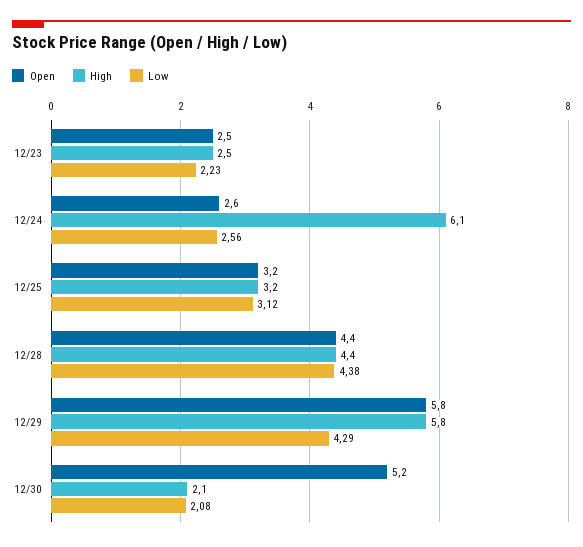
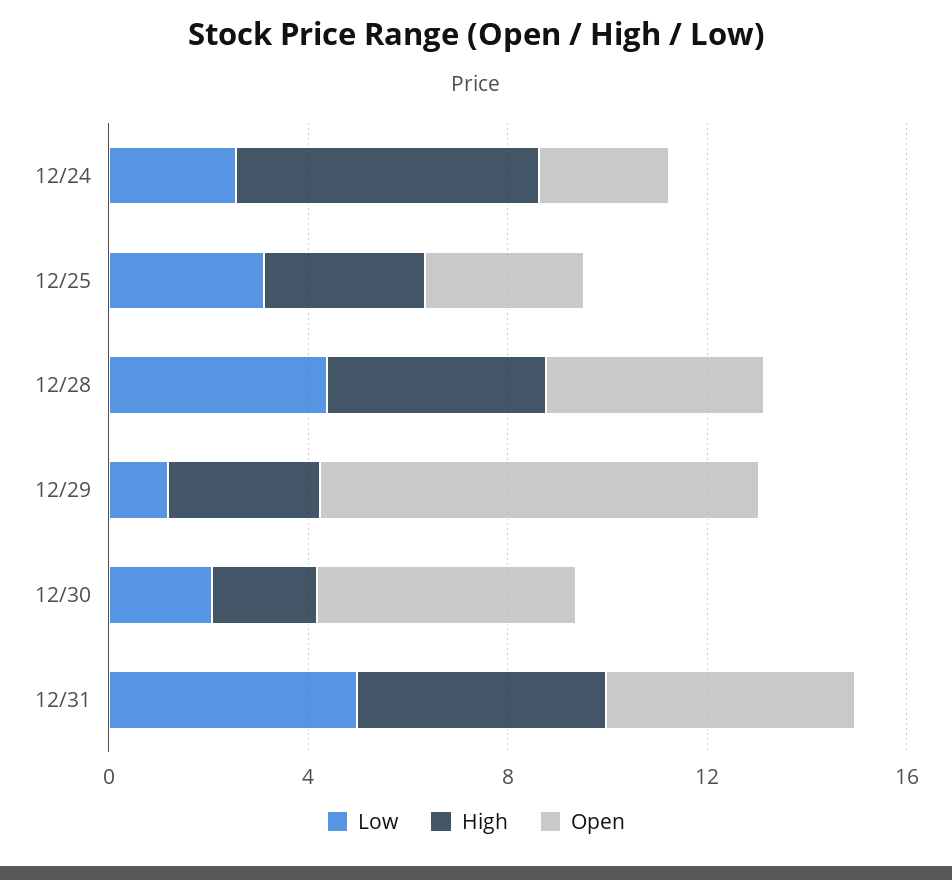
Open, 12/23: 2.5 -> none
High, 12/23: 2.5 -> none
Low, 12/23: 2.23 -> none
Open, 12/29: 5.8 -> 9
High, 12/29: 5.8 -> 3
Low, 12/29: 4.29 -> 1
Low, 12/31: none -> 5
High, 12/31: none -> 5
Open, 12/31: none -> 5

